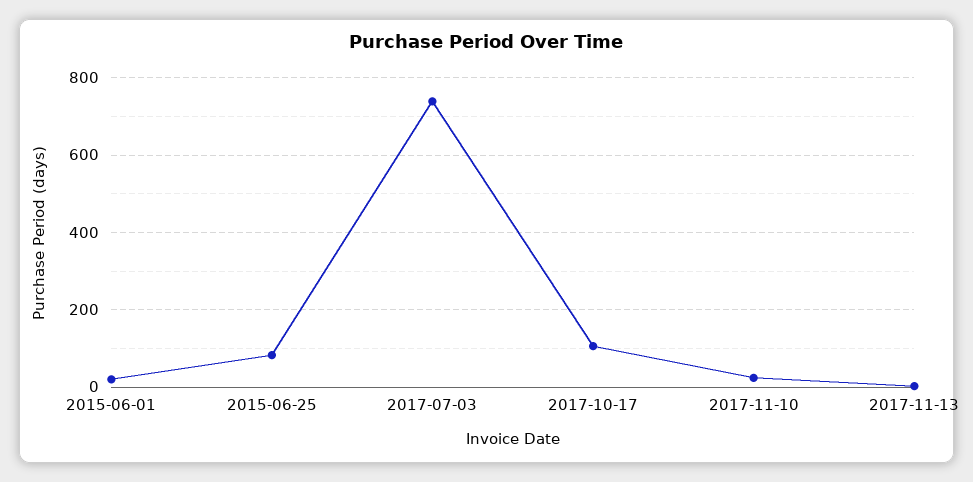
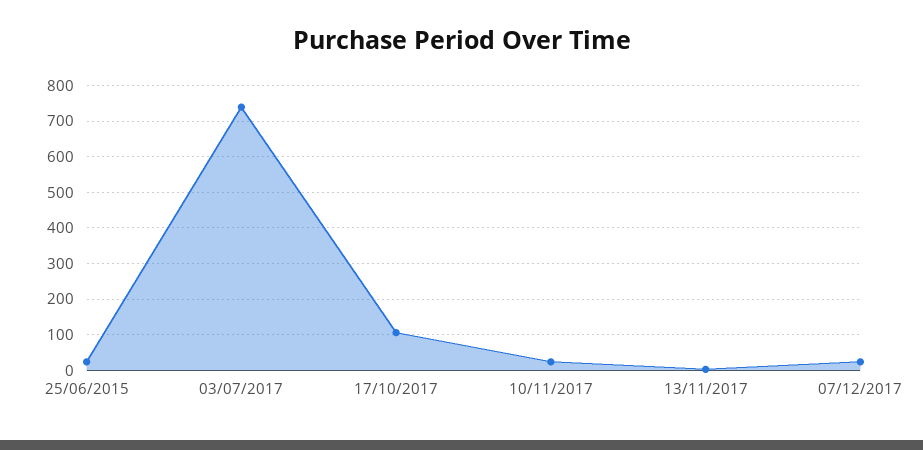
2015-06-01: 20 -> none
2015-06-25: 80 -> 20
07/12/2017: none -> 20

